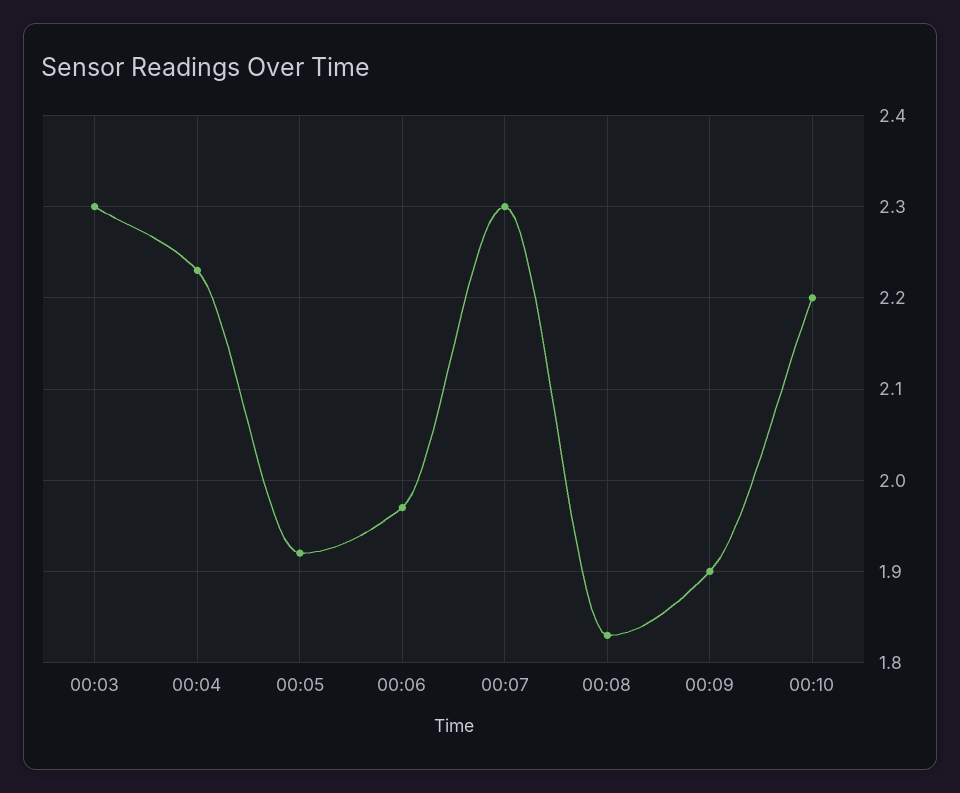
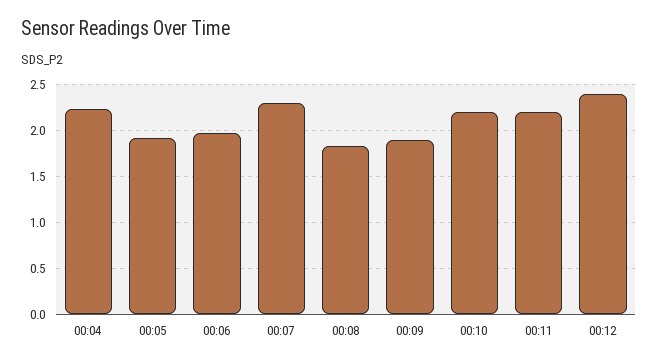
00:03: 2.3 -> none
00:11: none -> 2.2
00:12: none -> 2.4

